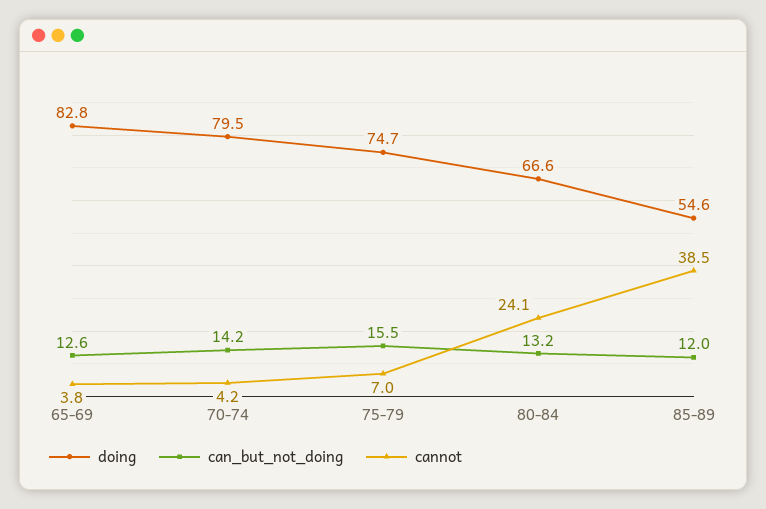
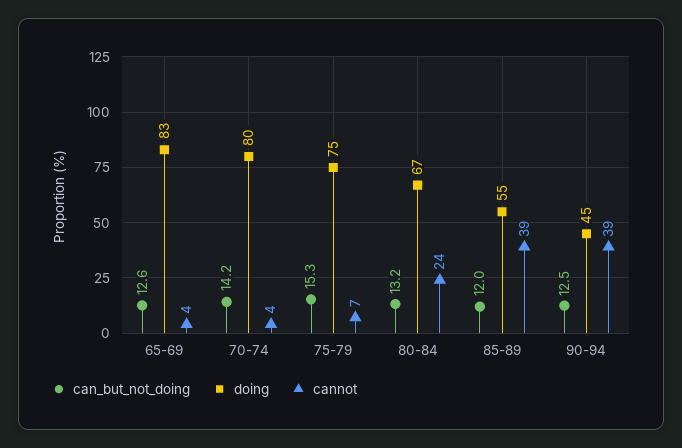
can_but_not_doing, 75-79: 15.5 -> 15.3
can_but_not_doing, 90-94: none -> 12.5
doing, 90-94: none -> 45
cannot, 90-94: none -> 39

